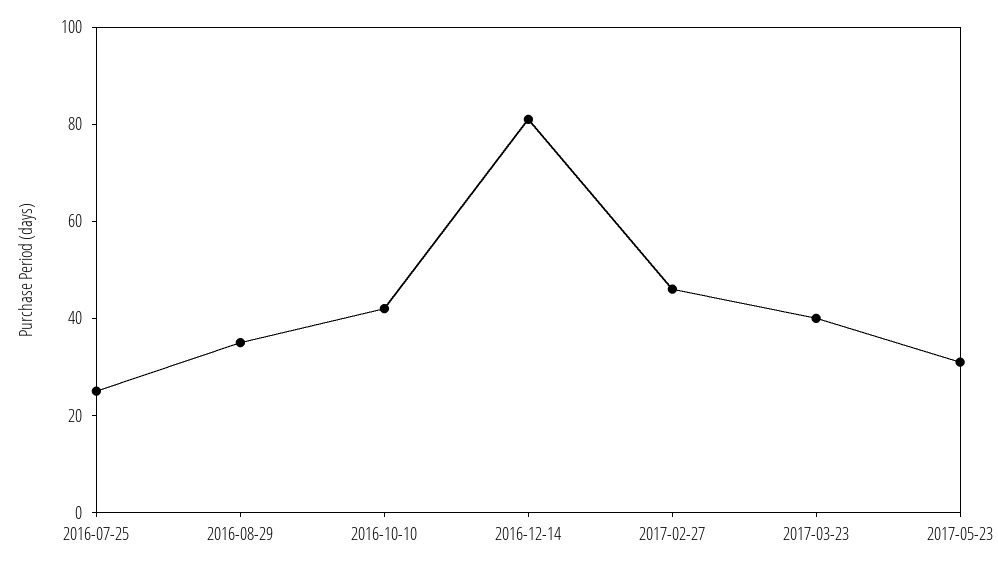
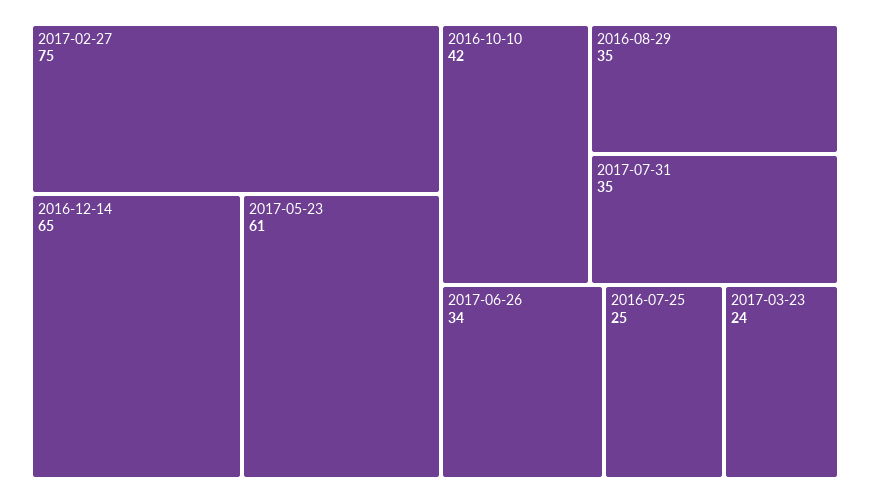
2016-12-14: 80 -> 65
2017-02-27: 45 -> 75
2017-03-23: 40 -> 24
2017-05-23: 30 -> 61
2017-07-31: none -> 35
2017-06-26: none -> 34

